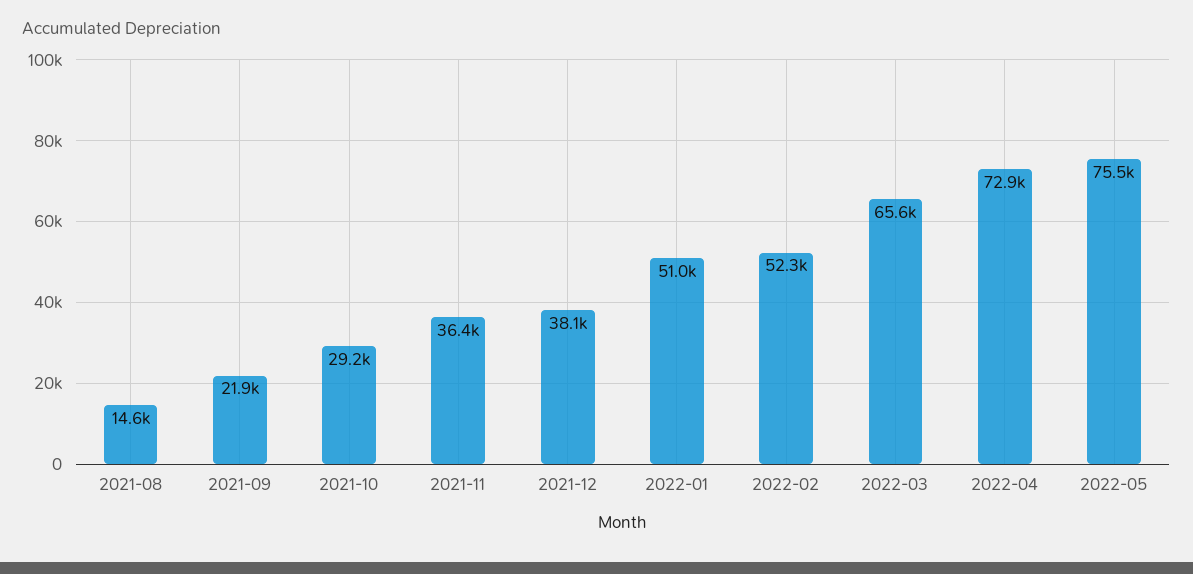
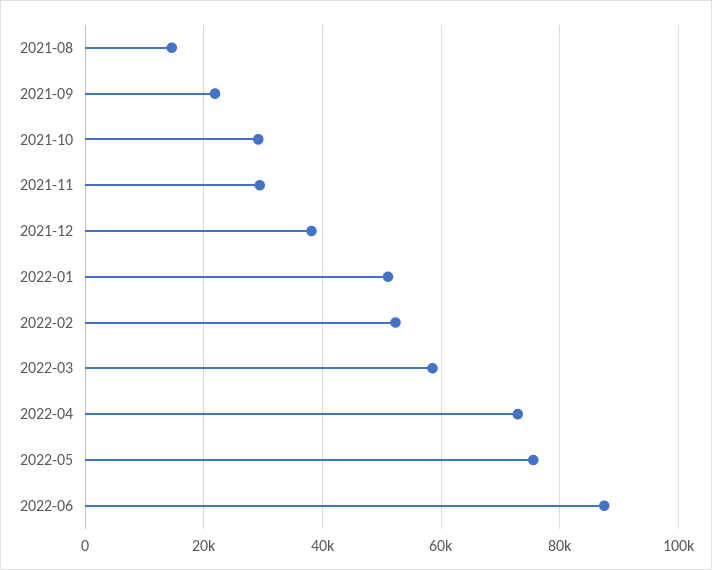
2021-11: 36400 -> 30000
2022-03: 65600 -> 58000
2022-06: none -> 88000

